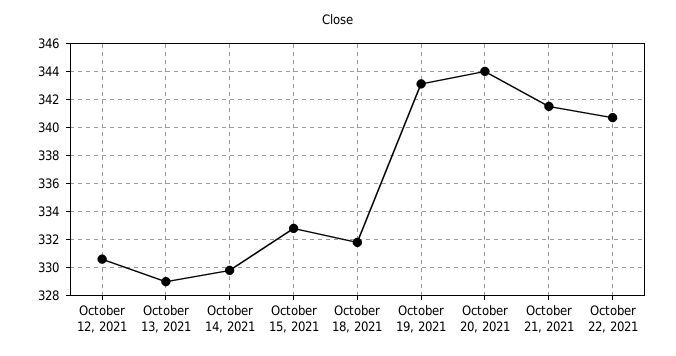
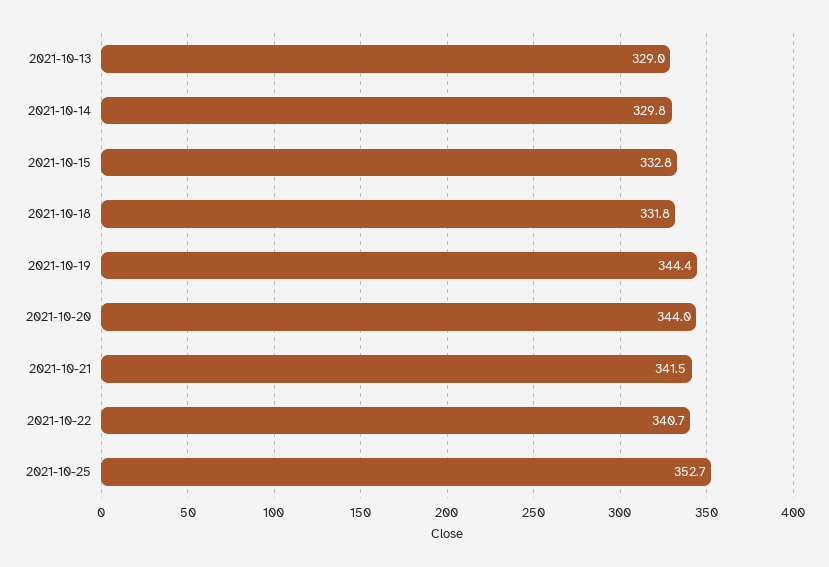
October 12, 2021: 330.5 -> none
October 19, 2021: 343 -> 344.4
2021-10-25: none -> 352.7

